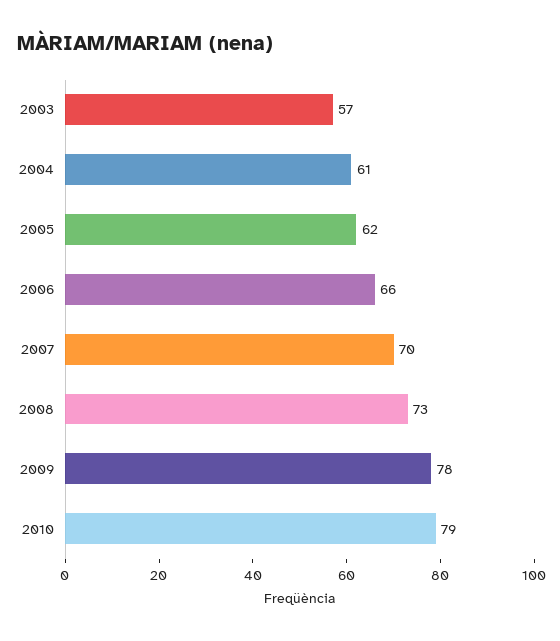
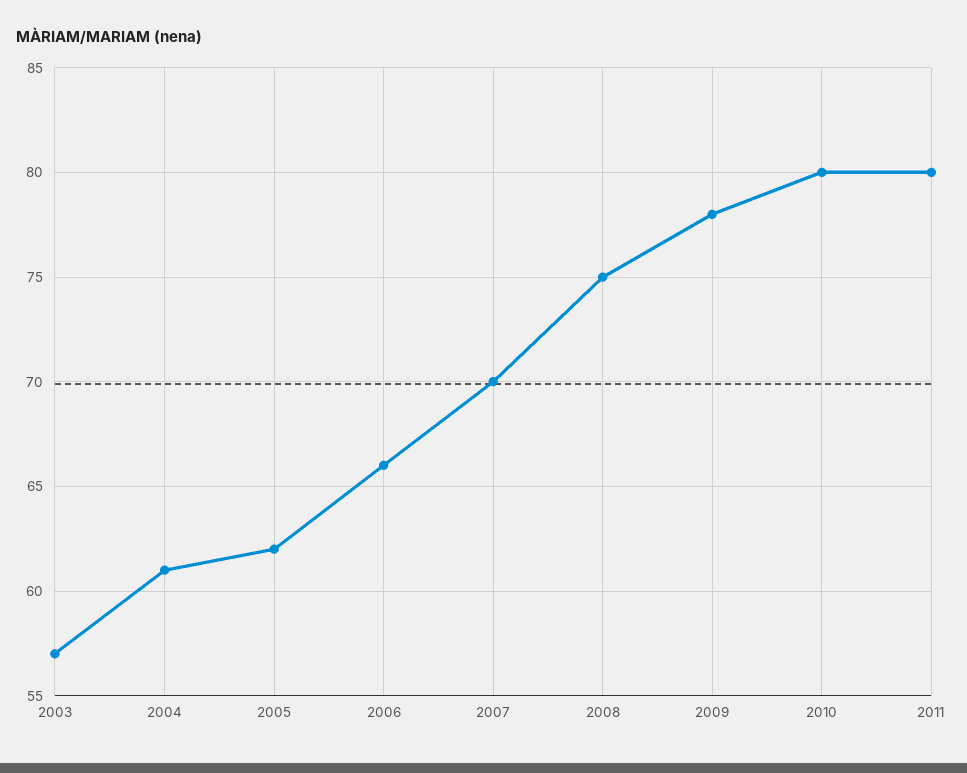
2008: 73 -> 75
2010: 79 -> 80
2011: none -> 80

